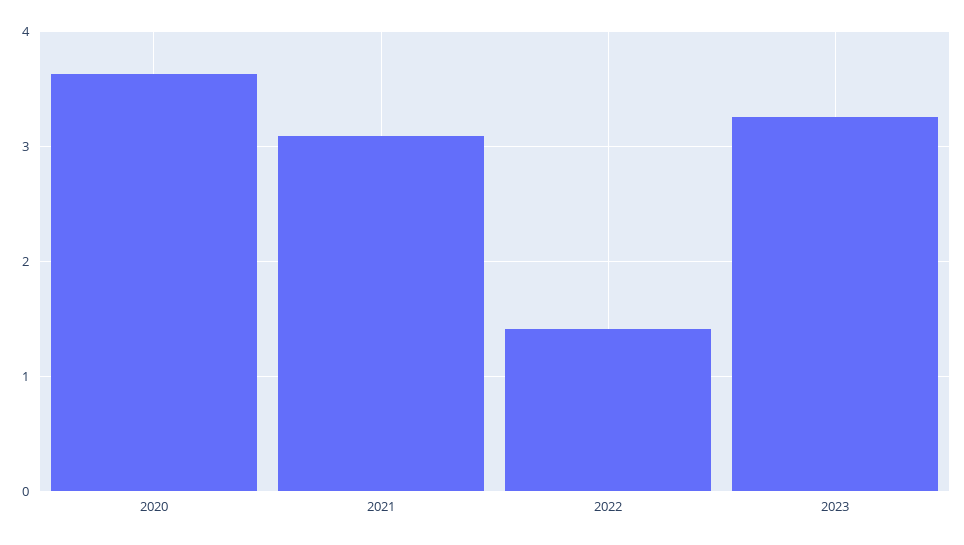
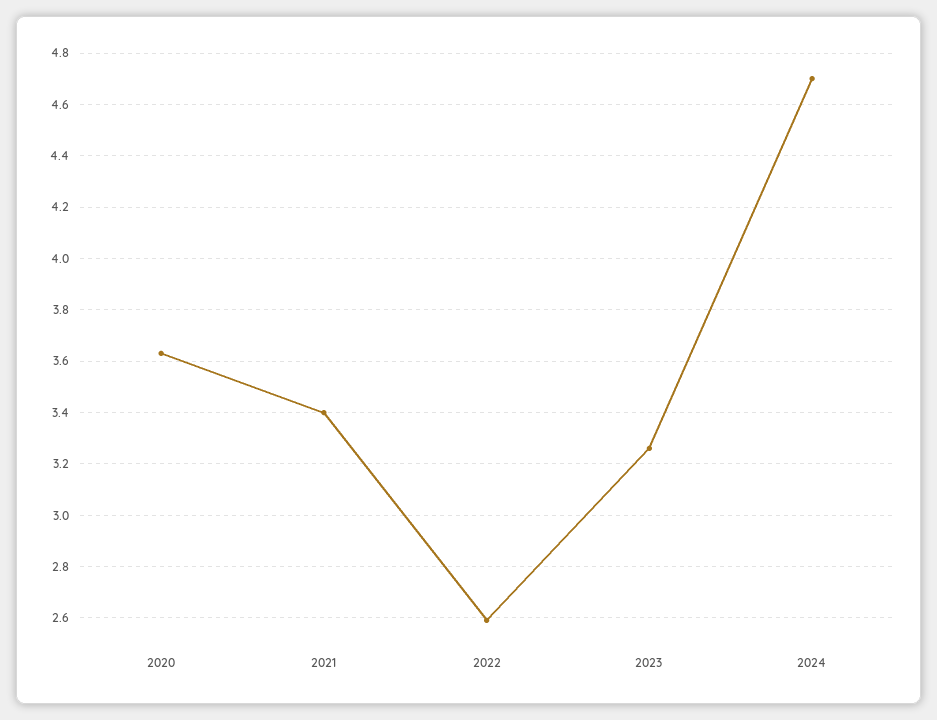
2021: 3.1 -> 3.4
2022: 1.4 -> 2.6
2024: none -> 4.7

